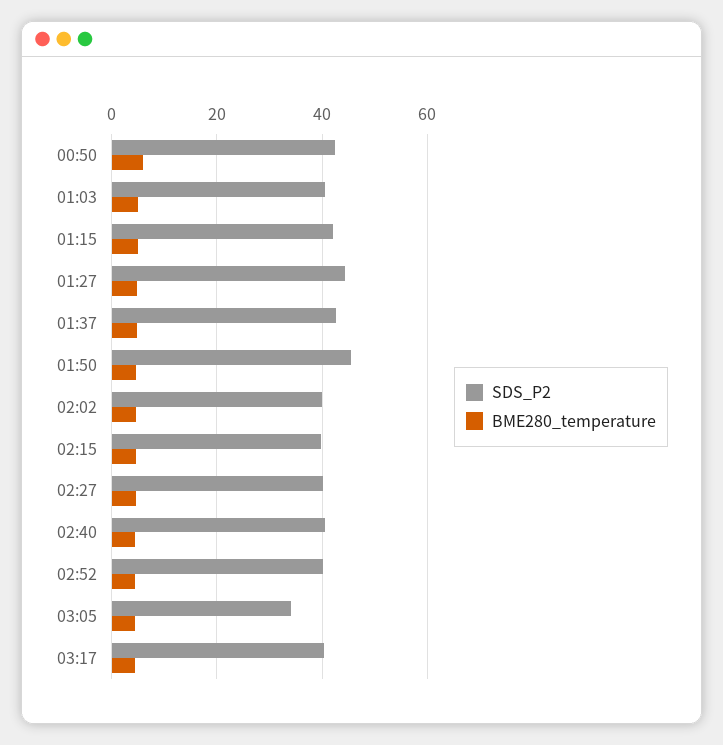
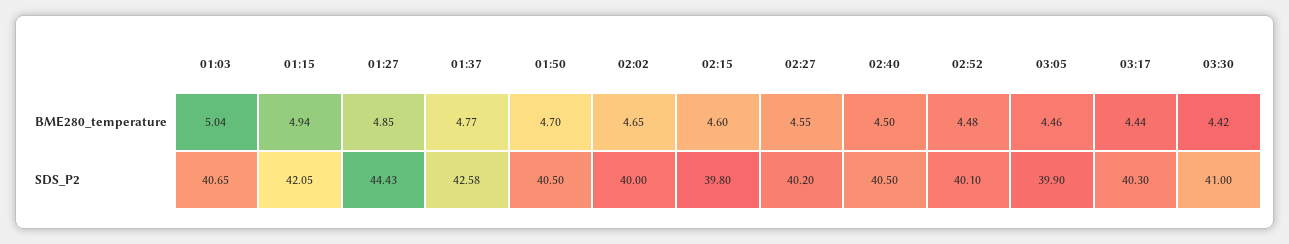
SDS_P2, 00:50: 42 -> none
BME280_temperature, 00:50: 6 -> none
SDS_P2, 01:50: 46 -> 40.5
SDS_P2, 03:05: 34 -> 39.9
BME280_temperature, 03:30: none -> 4.42
SDS_P2, 03:30: none -> 41

